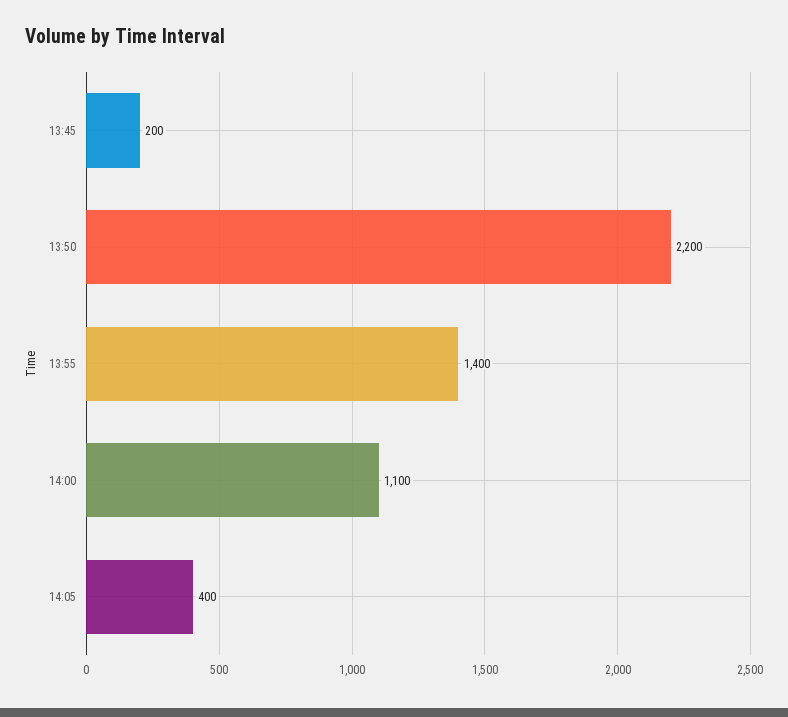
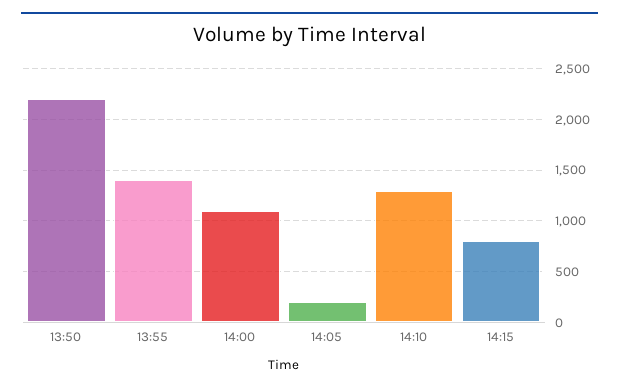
13:45: 200 -> none
14:05: 400 -> 200
14:10: none -> 1300
14:15: none -> 800

